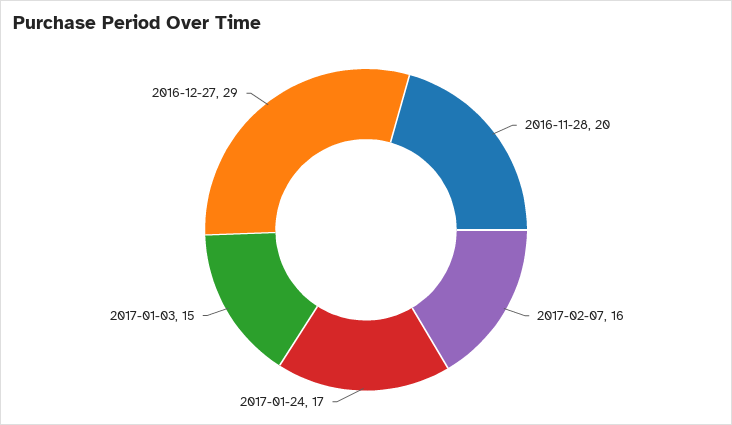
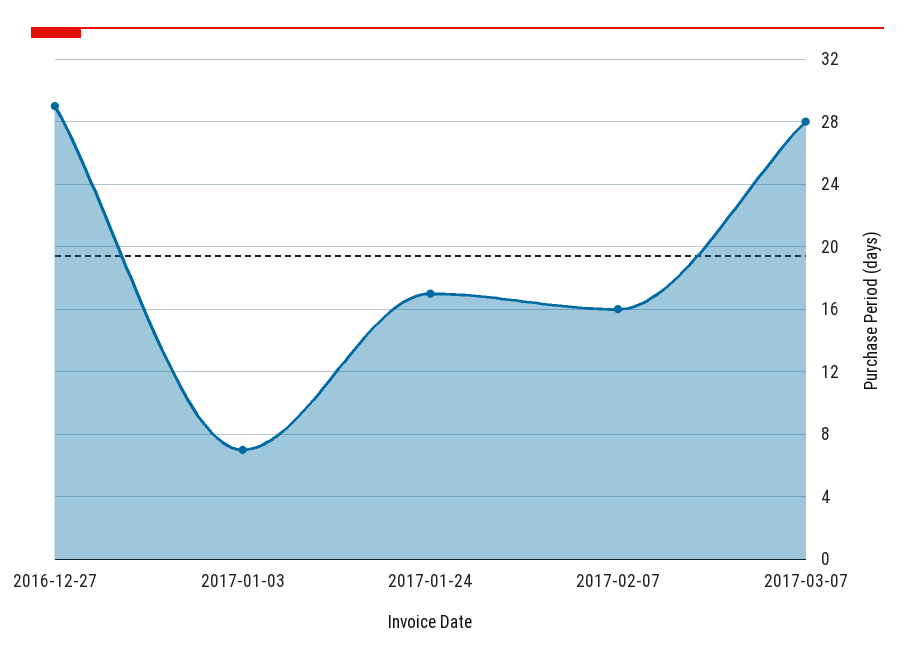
2016-11-28: 20 -> none
2017-01-03: 15 -> 7
2017-03-07: none -> 28

